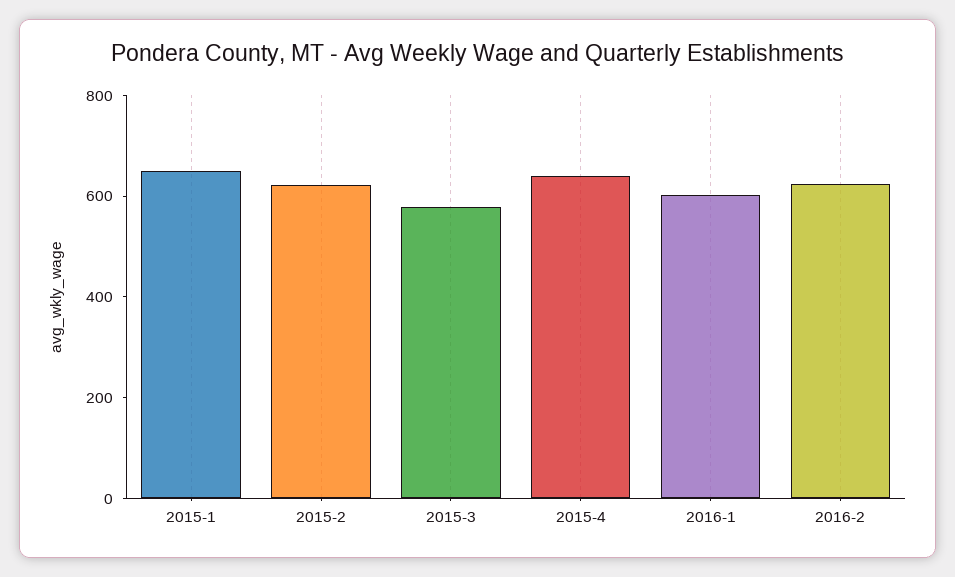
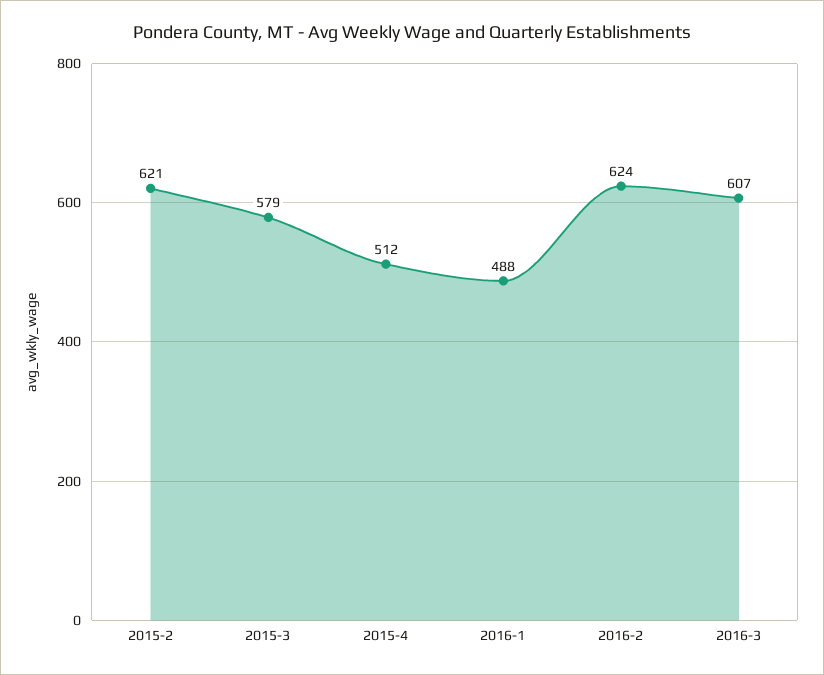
2015-1: 650 -> none
2015-4: 650 -> 512
2016-1: 600 -> 488
2016-3: none -> 607

